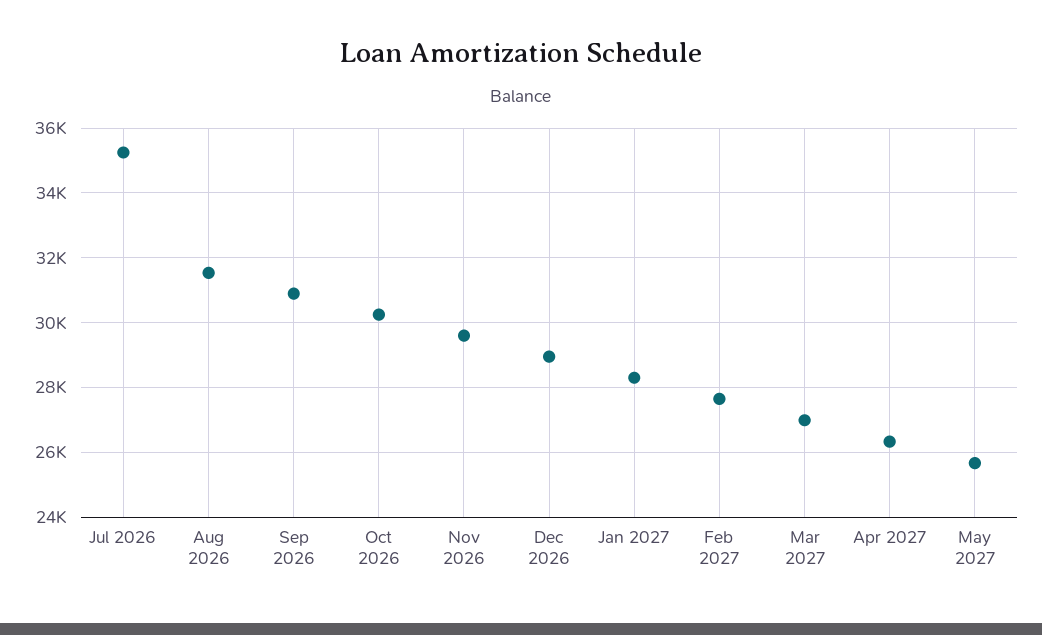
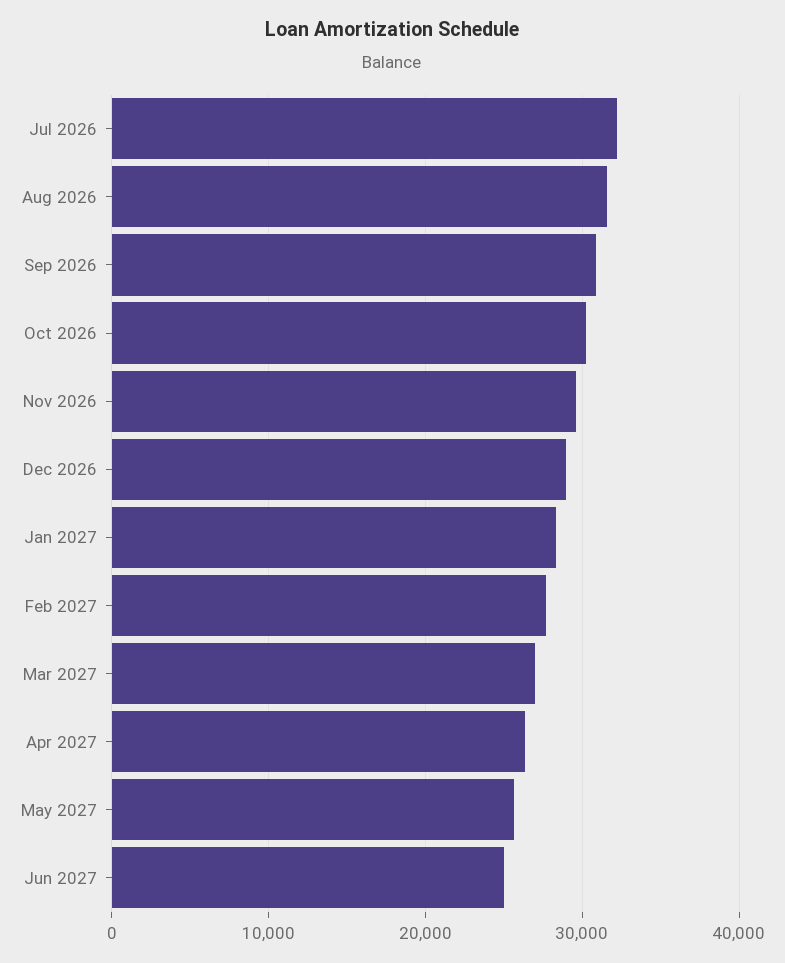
Jul 2026: 35200 -> 32000
Jun 2027: none -> 25000

